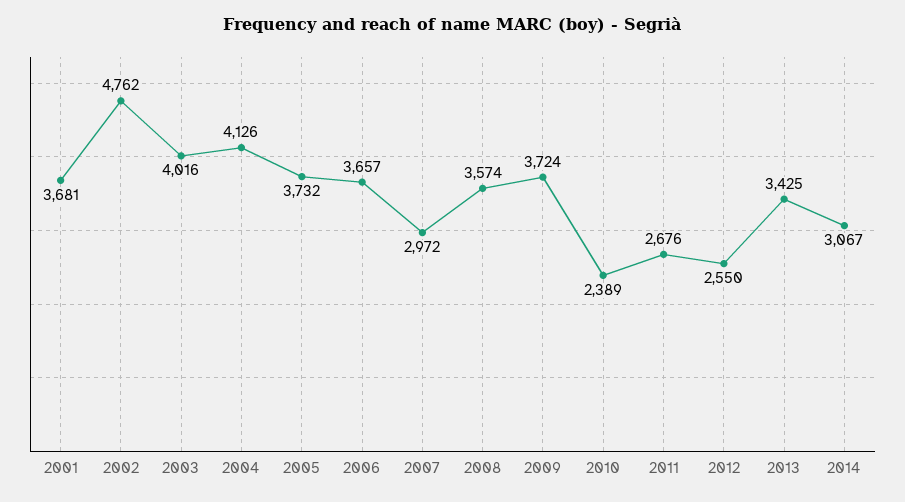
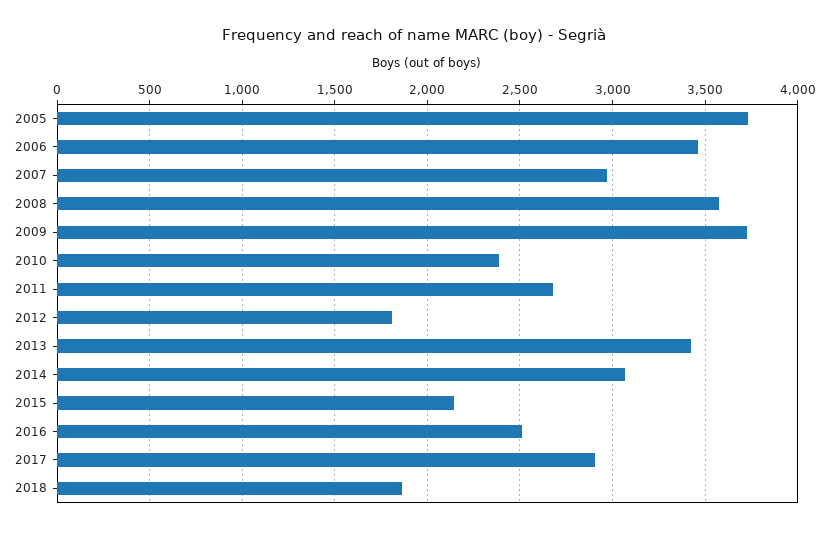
2001: 3681 -> none
2002: 4762 -> none
2003: 4016 -> none
2004: 4126 -> none
2006: 3657 -> 3450
2012: 2550 -> 1800
2015: none -> 2150
2016: none -> 2500
2017: none -> 2900
2018: none -> 1850

